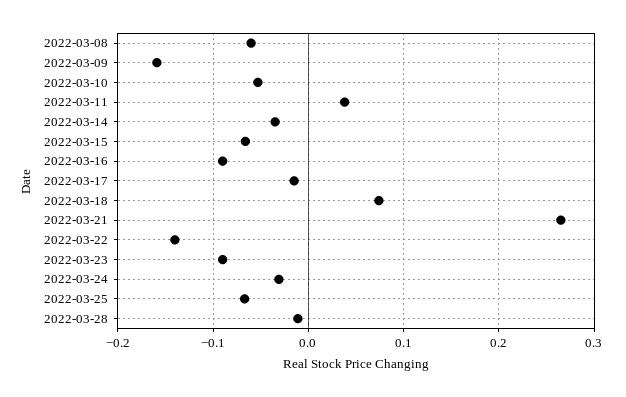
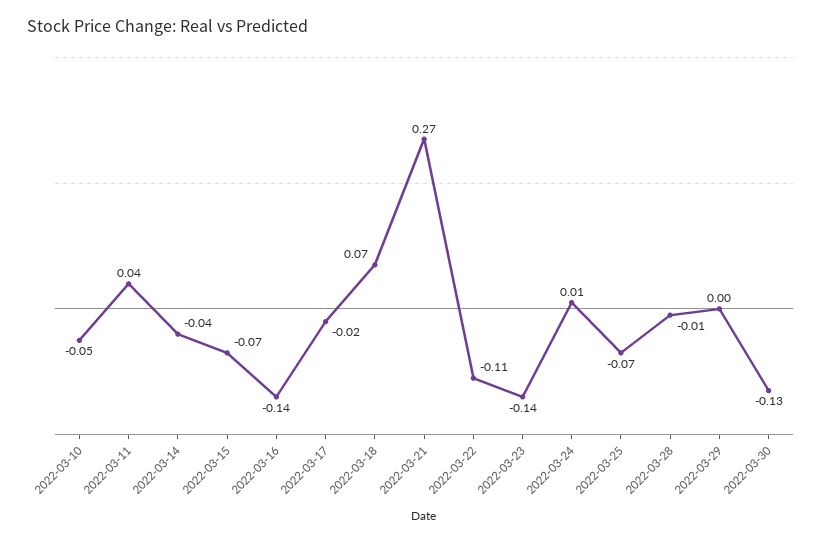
2022-03-08: -0.06 -> none
2022-03-09: -0.16 -> none
2022-03-16: -0.09 -> -0.14
2022-03-22: -0.14 -> -0.11
2022-03-23: -0.09 -> -0.14
2022-03-24: -0.03 -> 0.01
2022-03-29: none -> 0
2022-03-30: none -> -0.13

